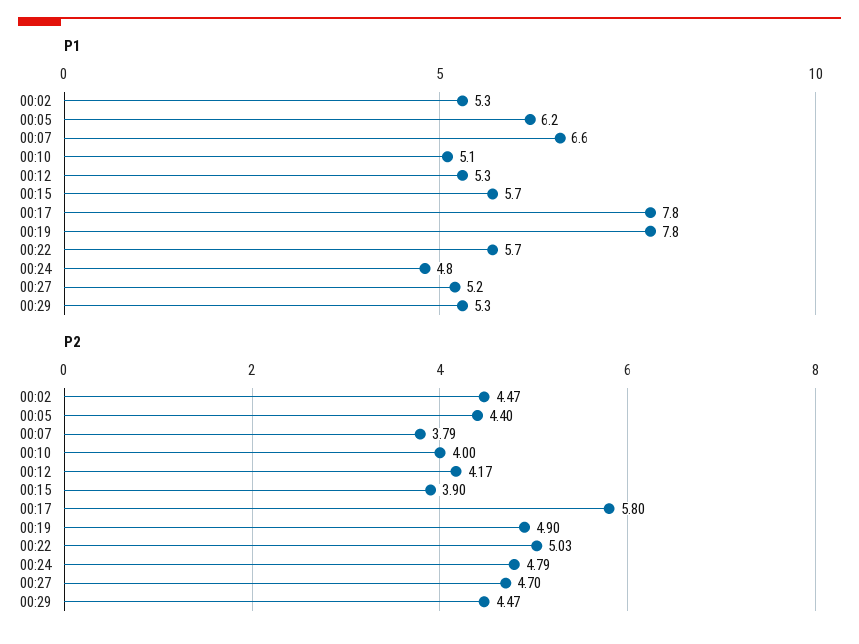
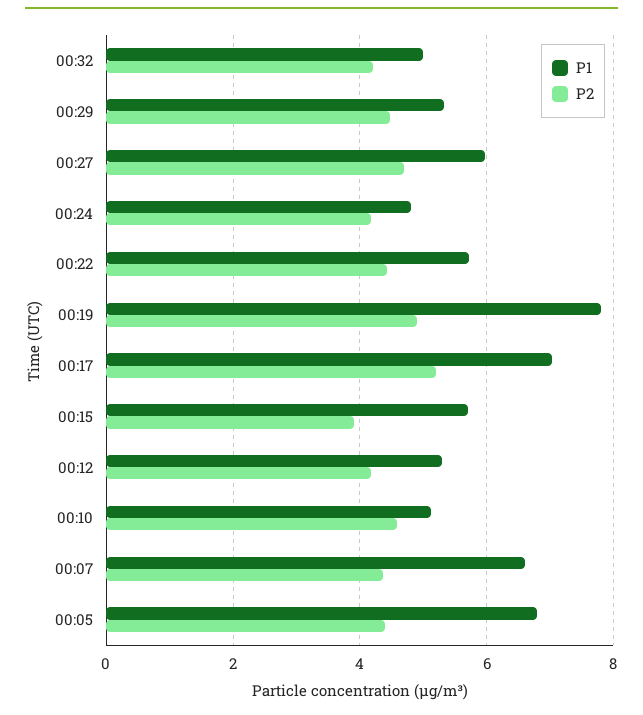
P1, 00:02: 5.3 -> none
P1, 00:05: 6.2 -> 6.8
P1, 00:17: 7.8 -> 7
P1, 00:27: 5.2 -> 6
P2, 00:02: 4.47 -> none
P2, 00:07: 3.79 -> 4.4
P2, 00:10: 4 -> 4.6
P2, 00:17: 5.8 -> 5.2
P2, 00:22: 5.03 -> 4.4
P2, 00:24: 4.79 -> 4.2
P1, 00:32: none -> 5
P2, 00:32: none -> 4.2

